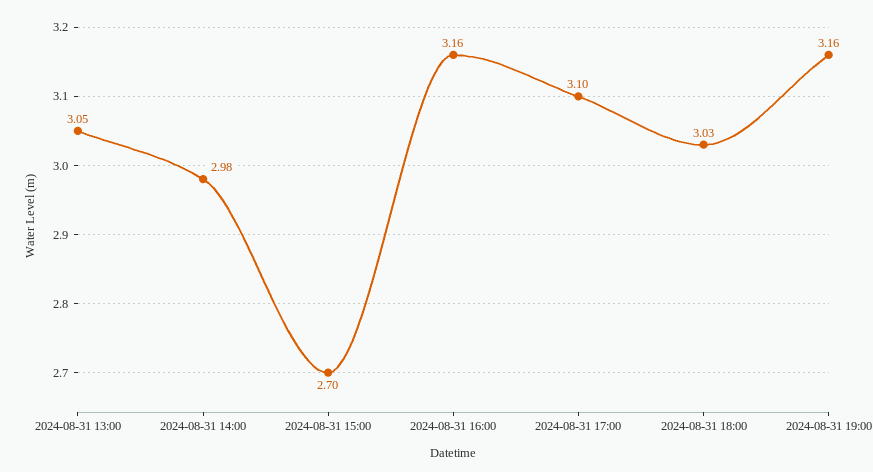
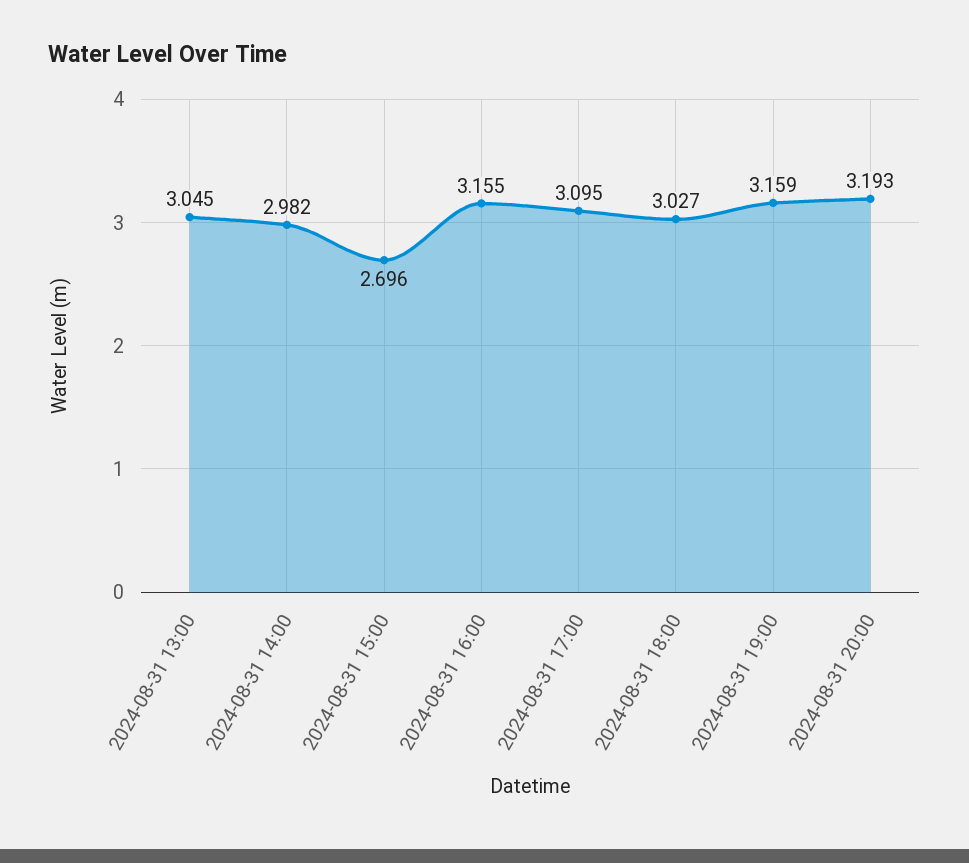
2024-08-31 20:00: none -> 3.193

